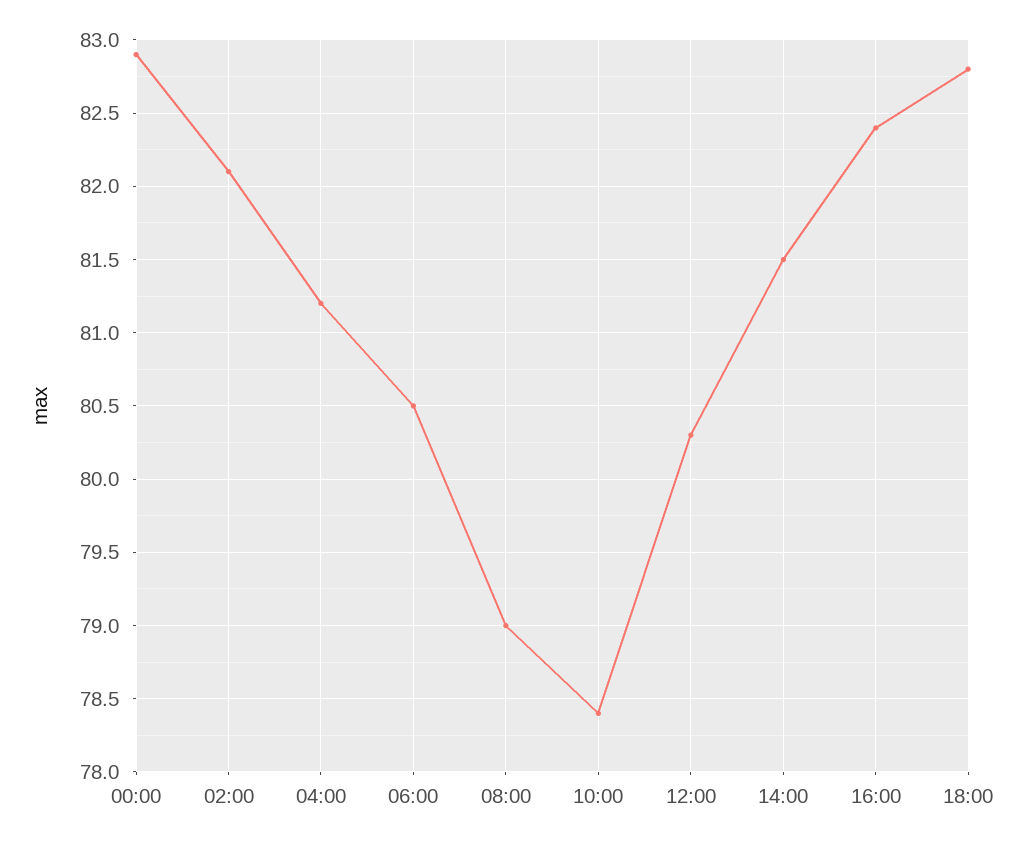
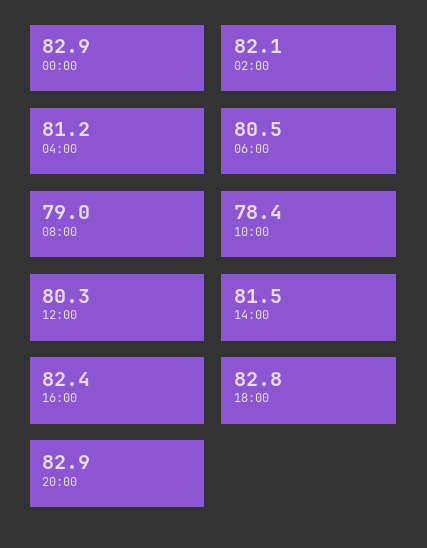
20:00: none -> 82.9

